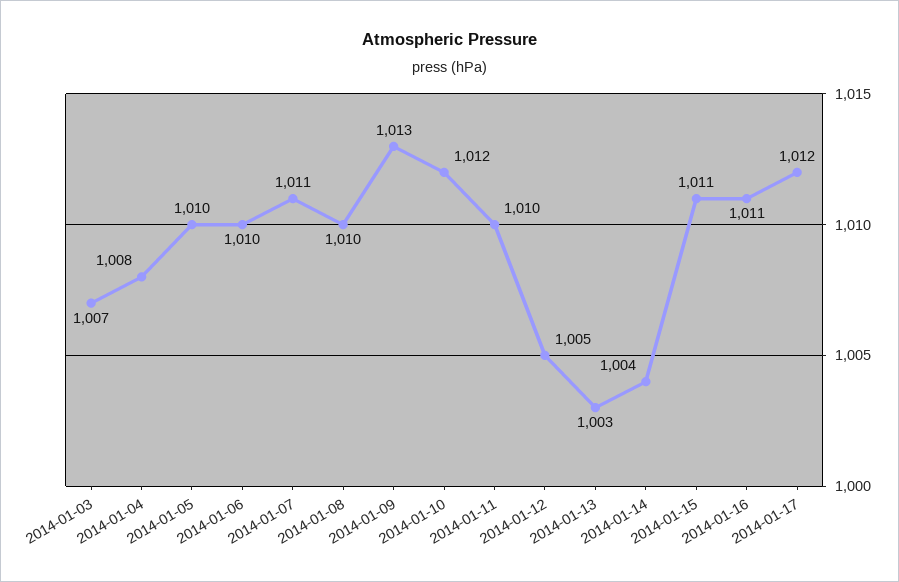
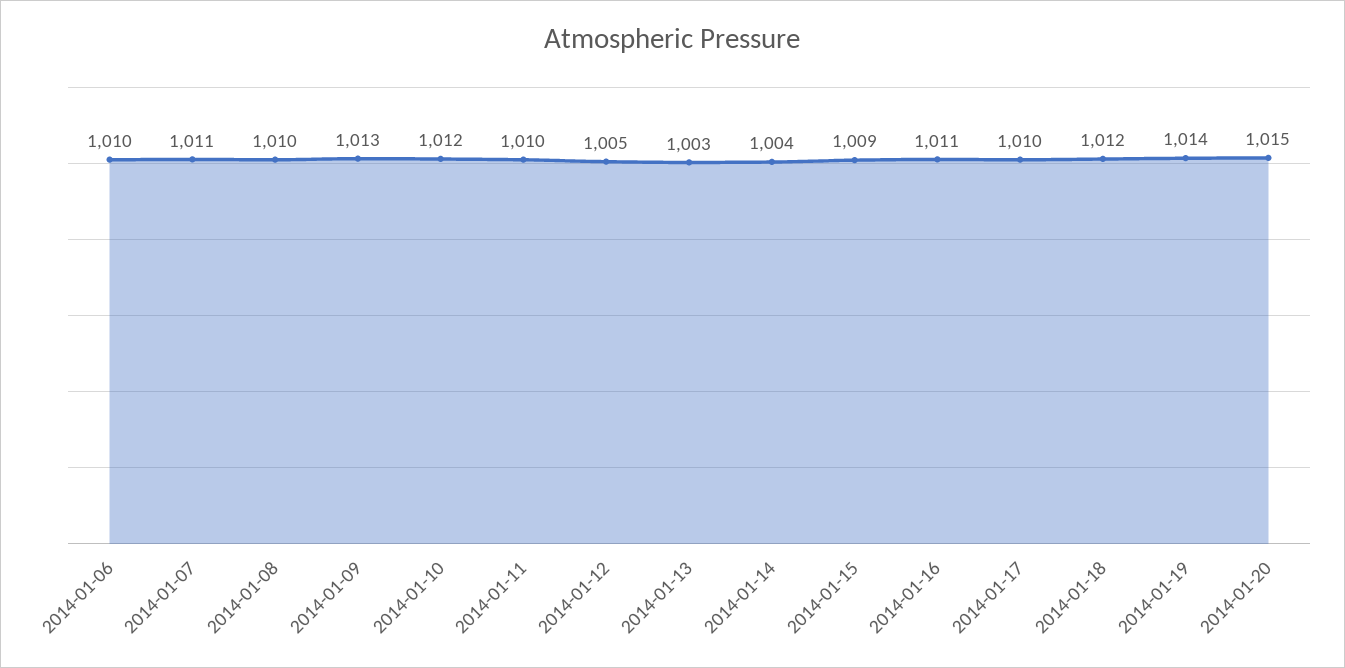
2014-01-03: 1007 -> none
2014-01-04: 1008 -> none
2014-01-05: 1010 -> none
2014-01-15: 1011 -> 1009
2014-01-17: 1012 -> 1010
2014-01-18: none -> 1012
2014-01-19: none -> 1014
2014-01-20: none -> 1015

